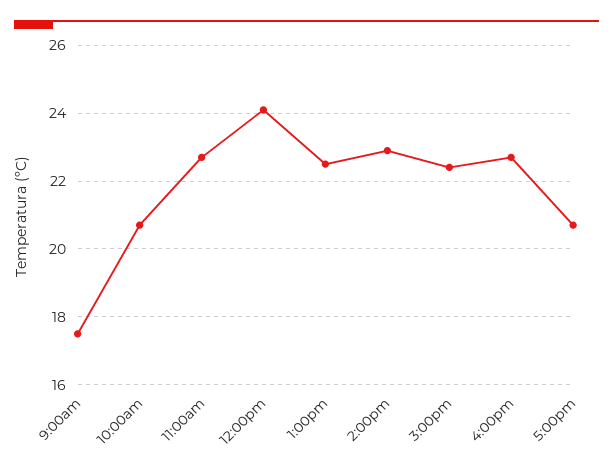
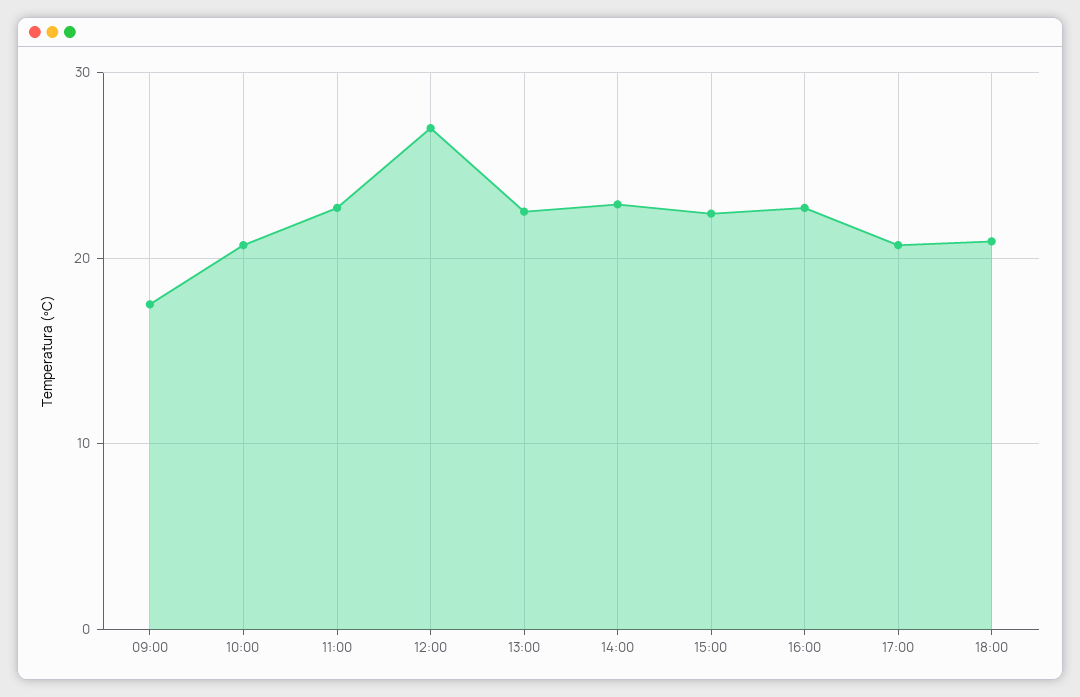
12:00pm: 24 -> 27
18:00: none -> 21

